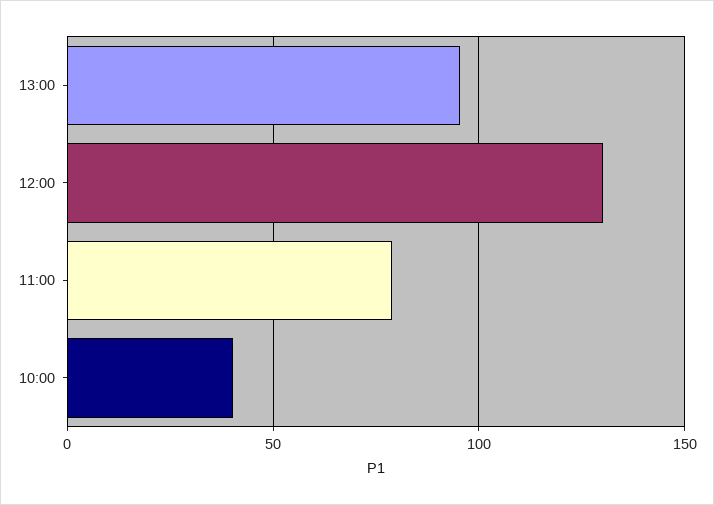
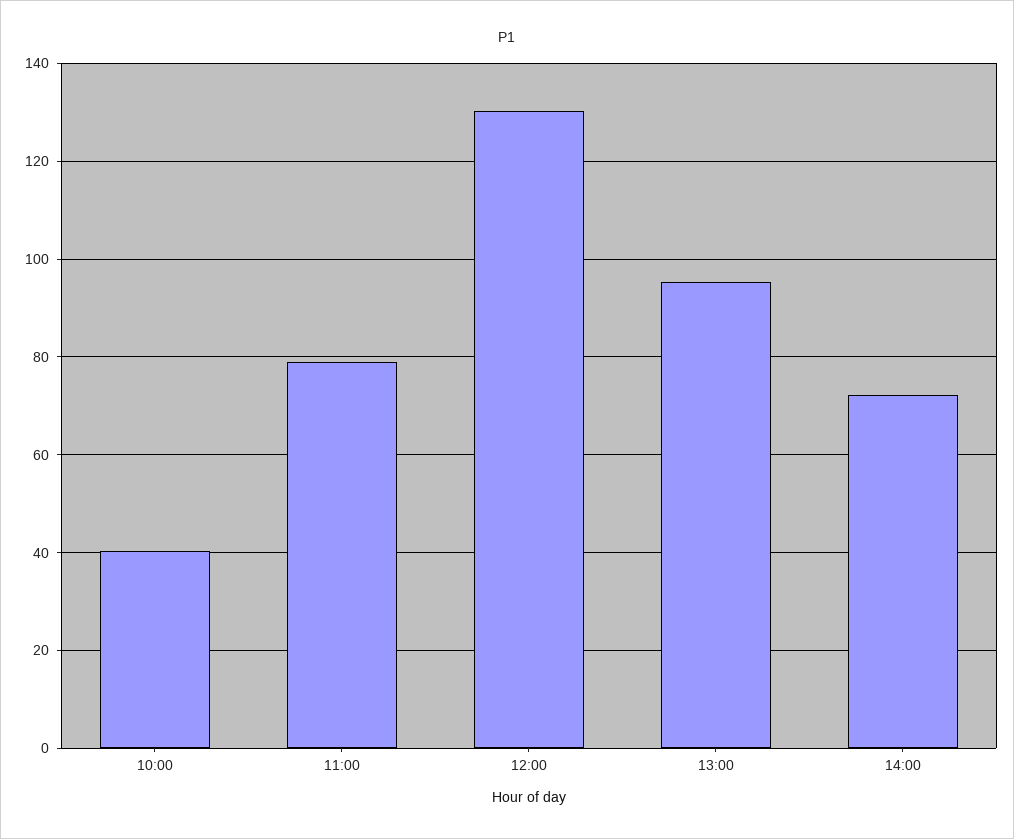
14:00: none -> 72

